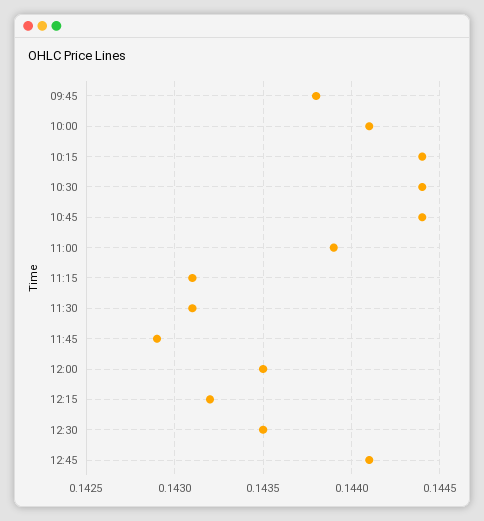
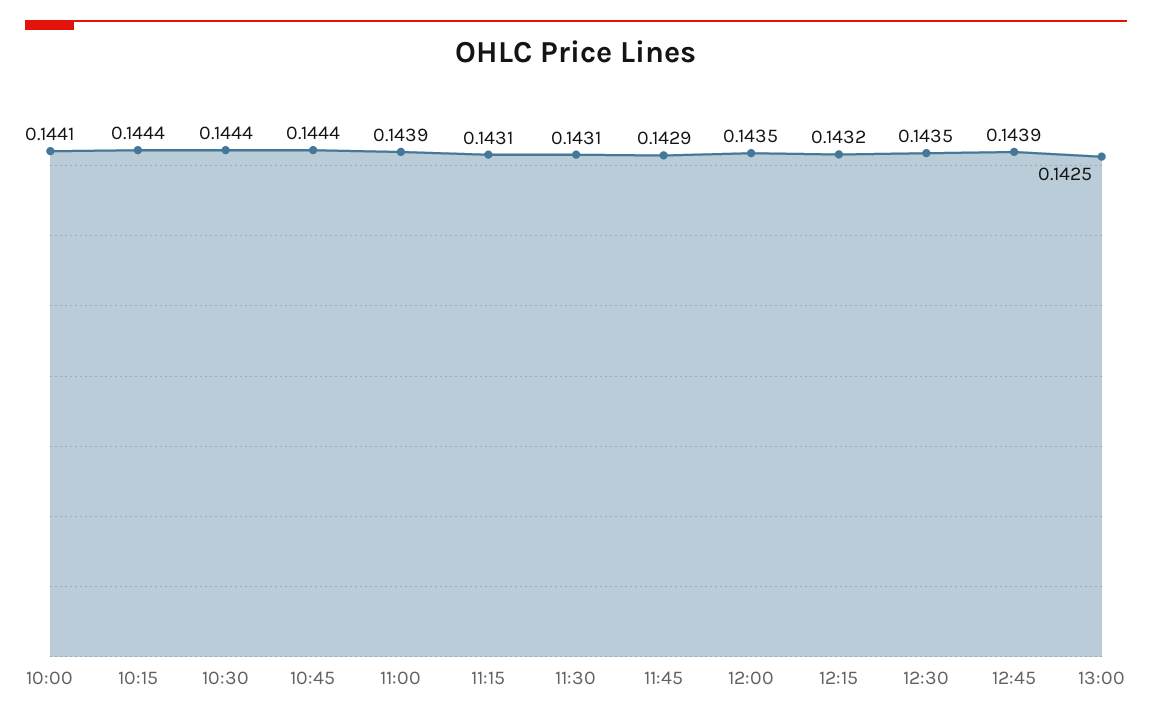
09:45: 0.1438 -> none
12:45: 0.1441 -> 0.1439
13:00: none -> 0.1425

